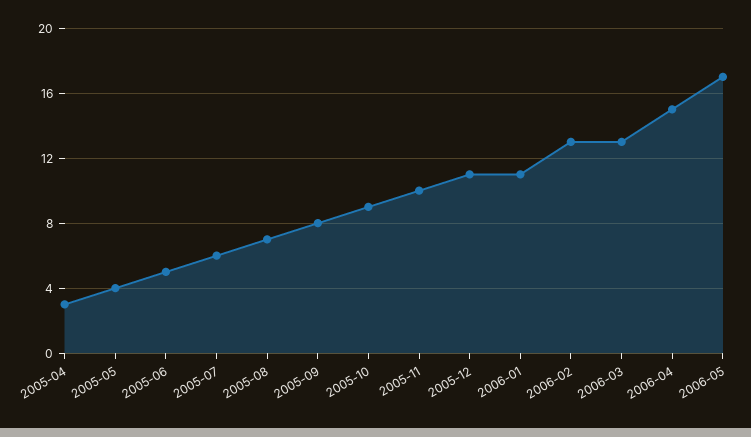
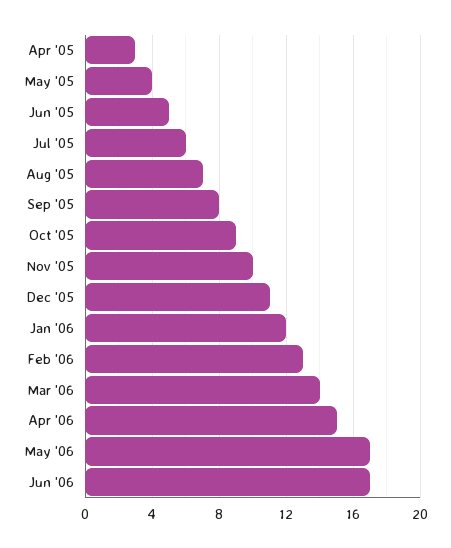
2006-01: 11 -> 12
2006-03: 13 -> 14
Jun '06: none -> 17

